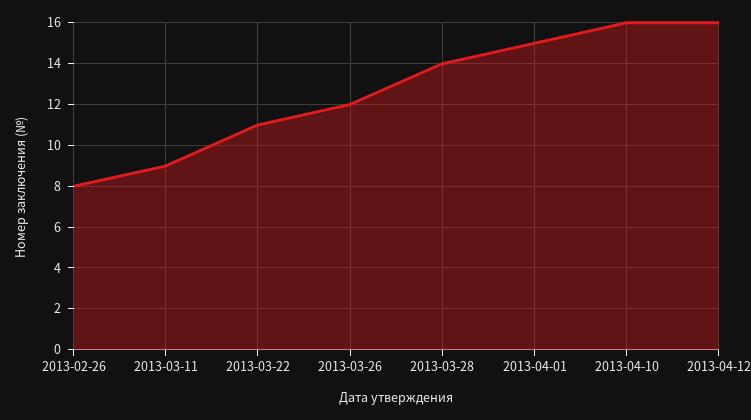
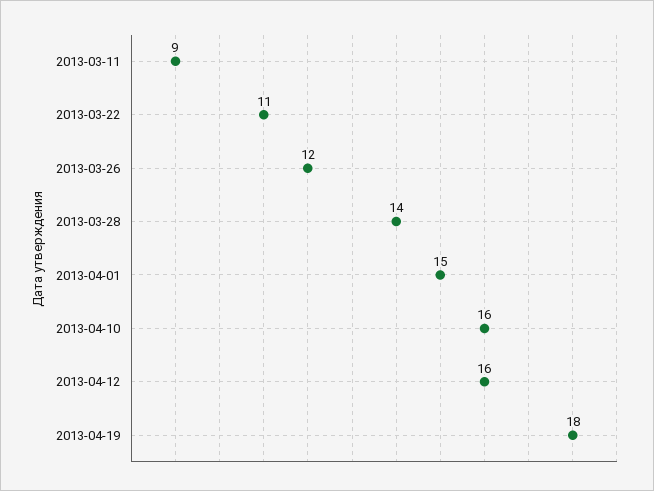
2013-02-26: 8 -> none
2013-04-19: none -> 18

